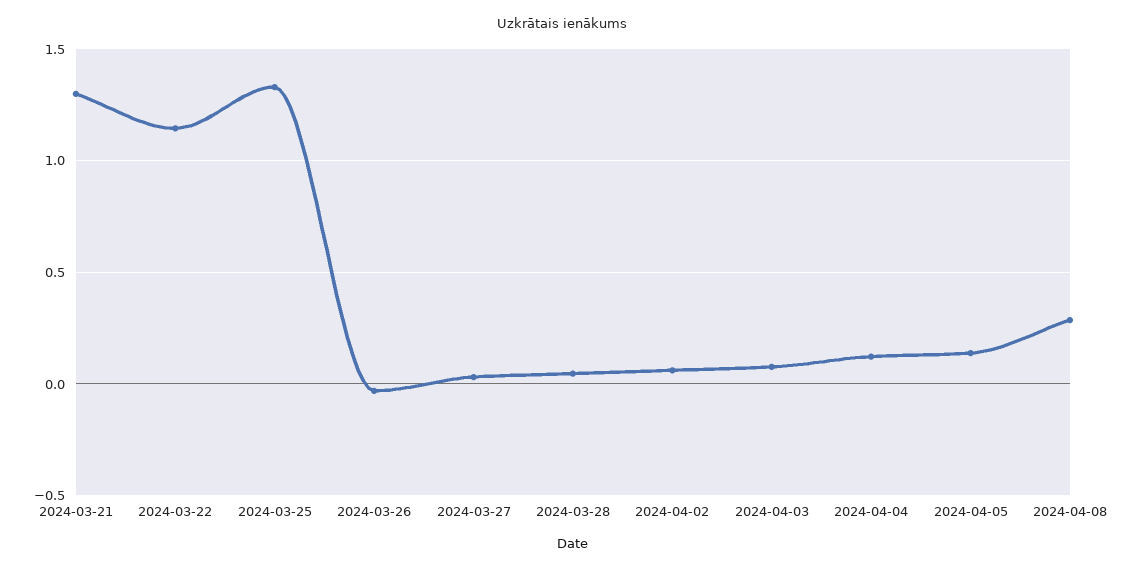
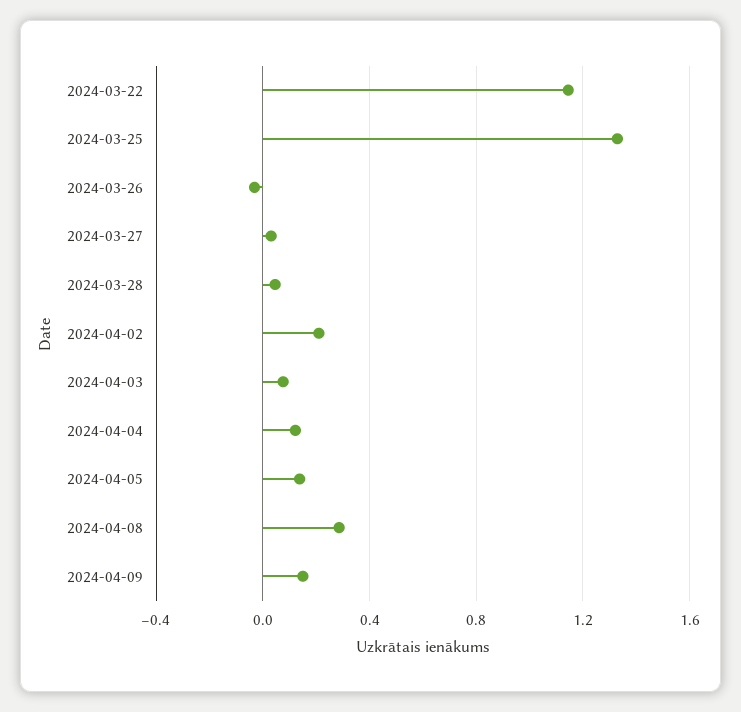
2024-03-21: 1.3 -> none
2024-04-02: 0.05 -> 0.2
2024-04-09: none -> 0.15

